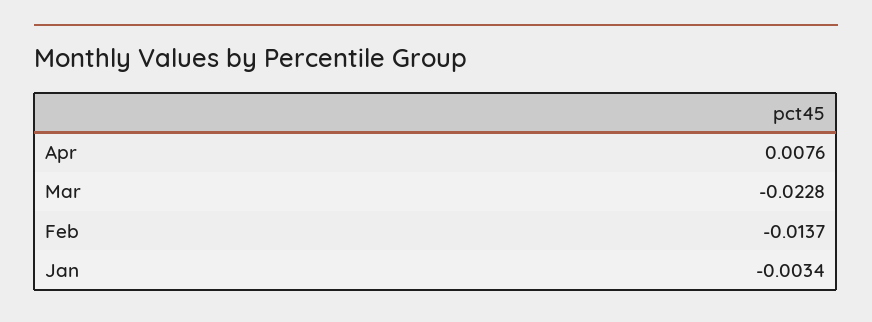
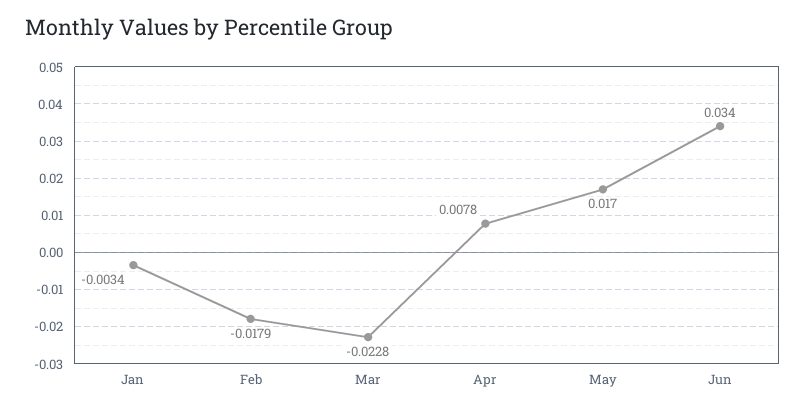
Apr: 0.0076 -> 0.0078
Feb: -0.0137 -> -0.0179
May: none -> 0.017
Jun: none -> 0.034

